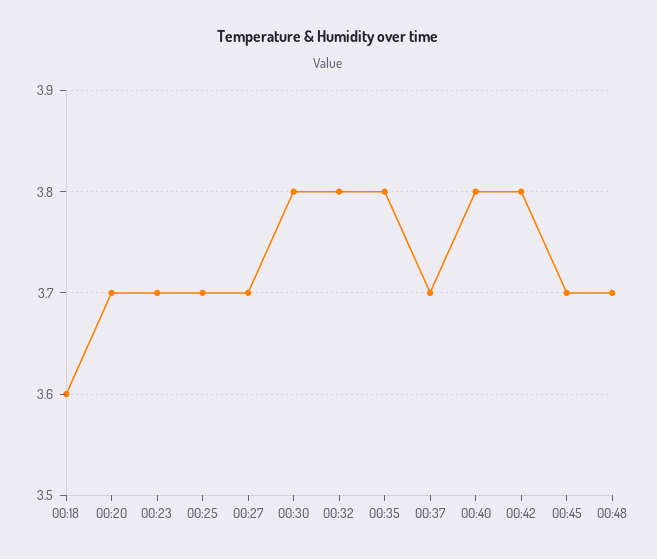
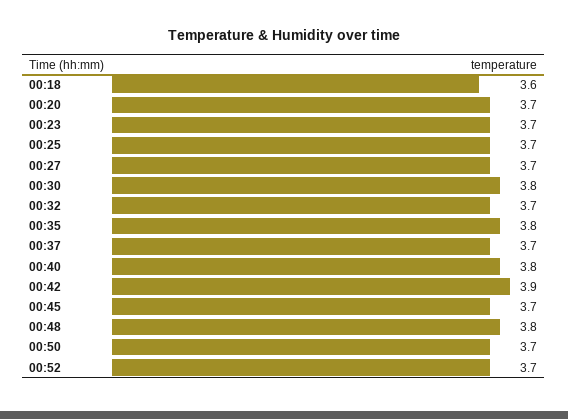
00:32: 3.8 -> 3.7
00:42: 3.8 -> 3.9
00:48: 3.7 -> 3.8
00:50: none -> 3.7
00:52: none -> 3.7

